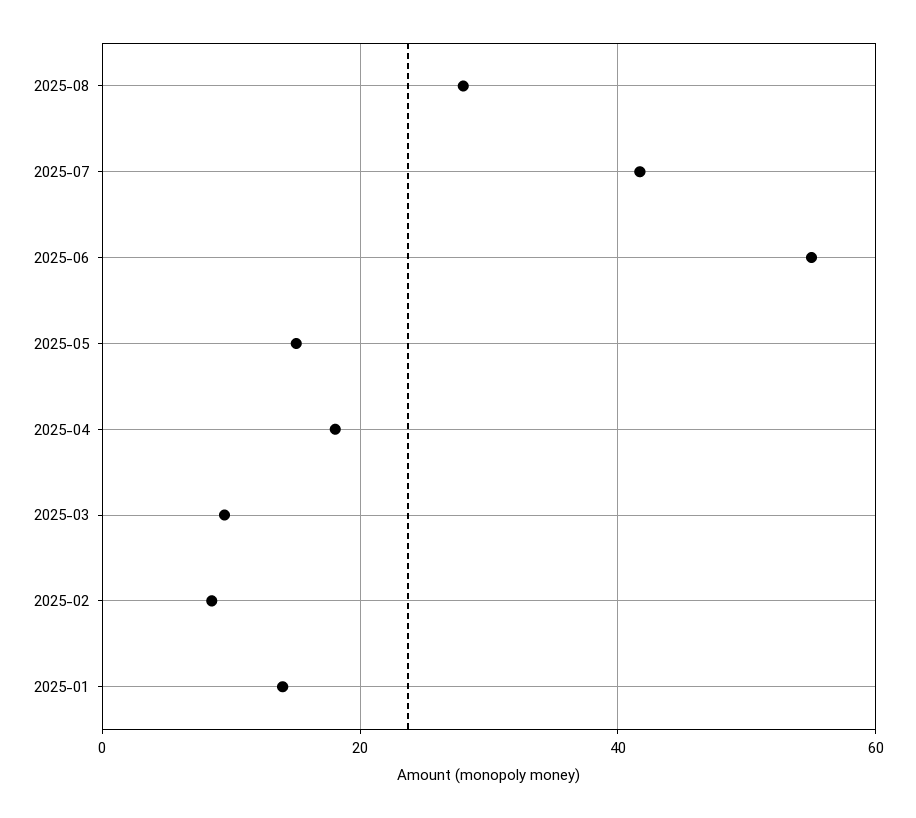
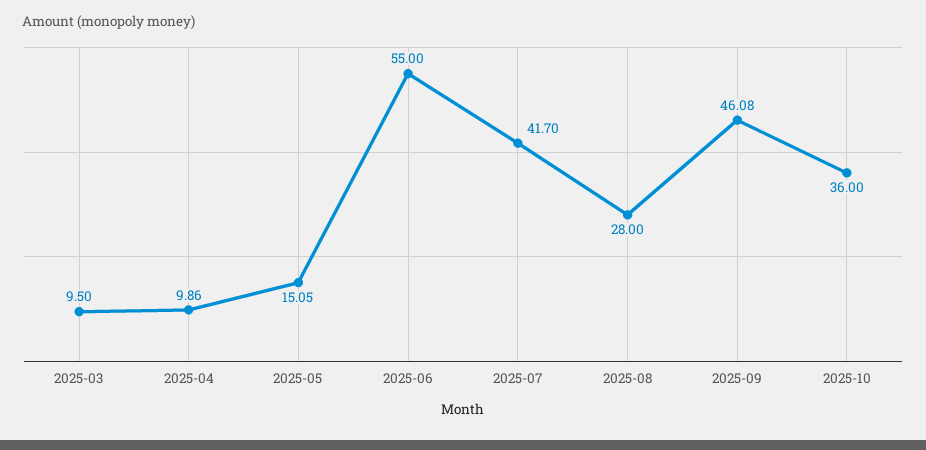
2025-04: 18 -> 9.86
2025-02: 8 -> none
2025-01: 14 -> none
2025-09: none -> 46.08
2025-10: none -> 36

